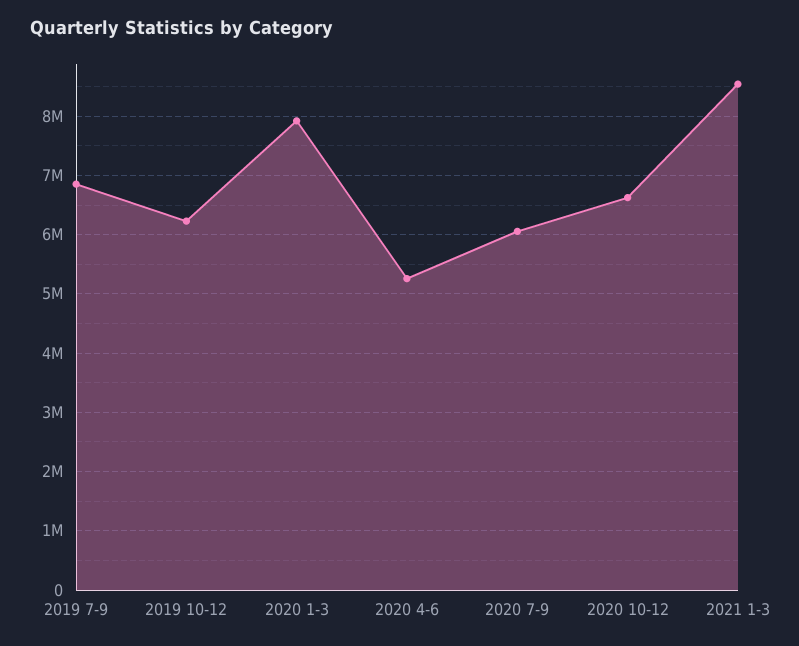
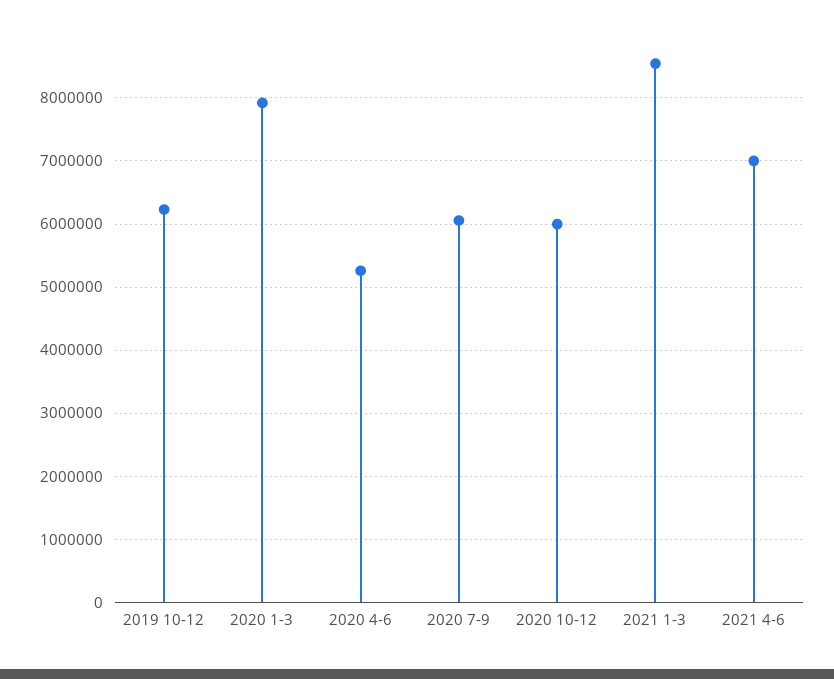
2019 7-9: 6800000 -> none
2020 10-12: 6600000 -> 6000000
2021 4-6: none -> 7000000

